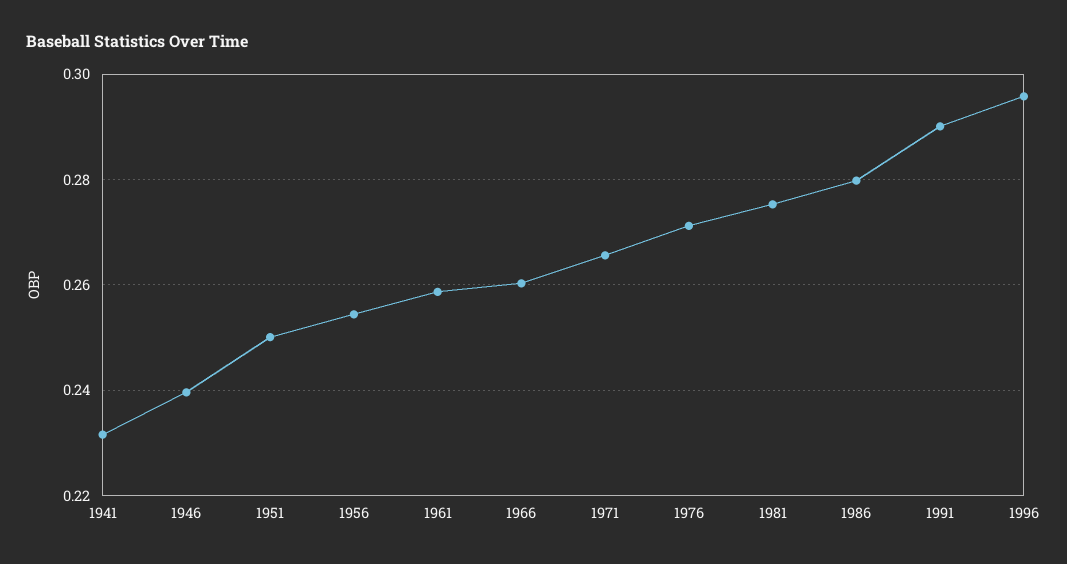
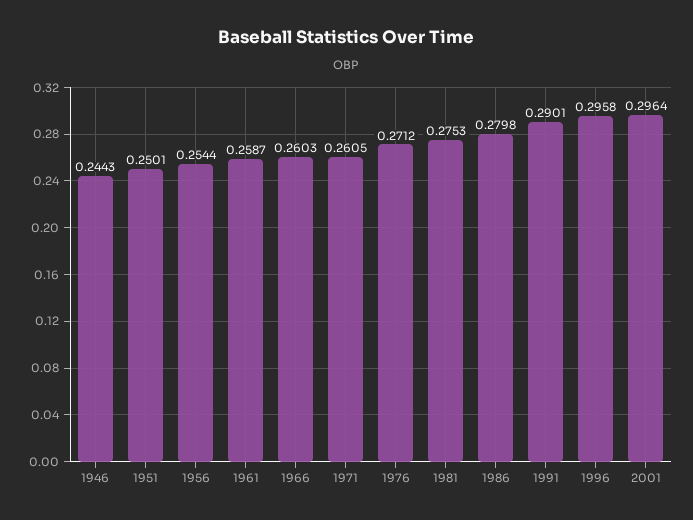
1941: 0.232 -> none
1946: 0.24 -> 0.2443
1971: 0.266 -> 0.2605
2001: none -> 0.2964

